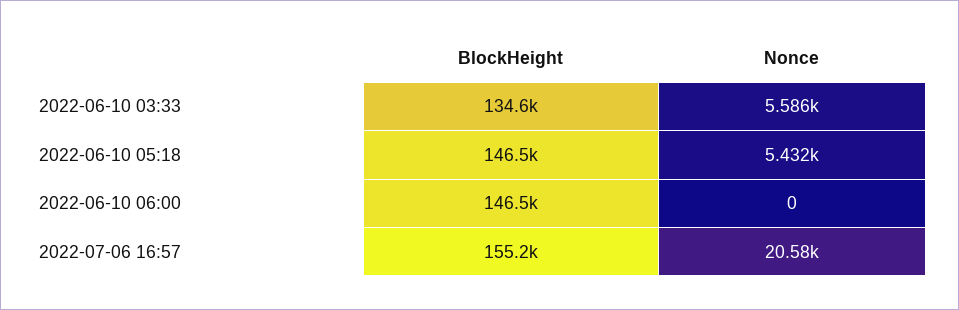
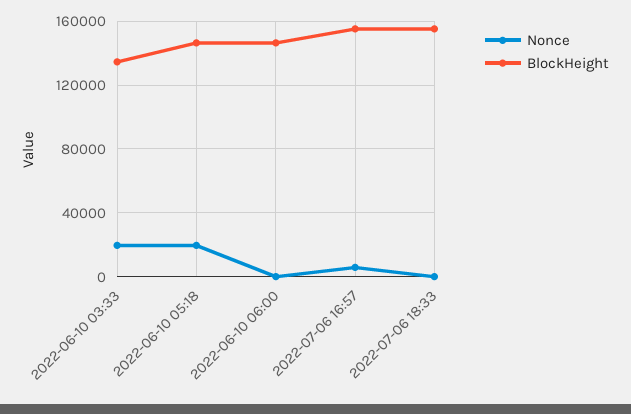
Nonce, 2022-06-10 03:33: 5586 -> 20000
Nonce, 2022-06-10 05:18: 5432 -> 20000
Nonce, 2022-07-06 16:57: 20580 -> 5000
Nonce, 2022-07-06 18:33: none -> 0
BlockHeight, 2022-07-06 18:33: none -> 155000

